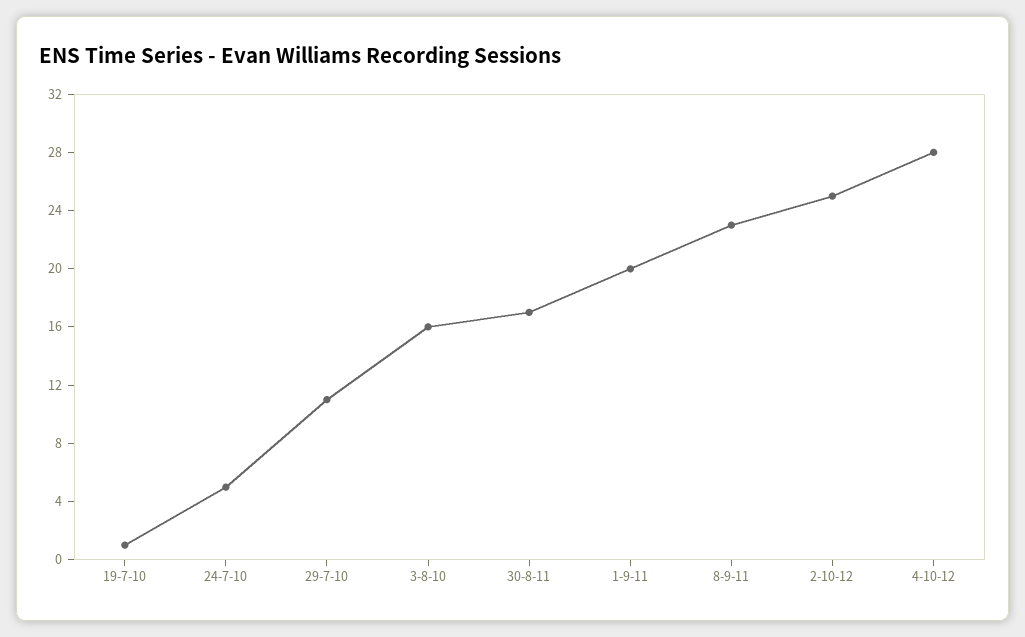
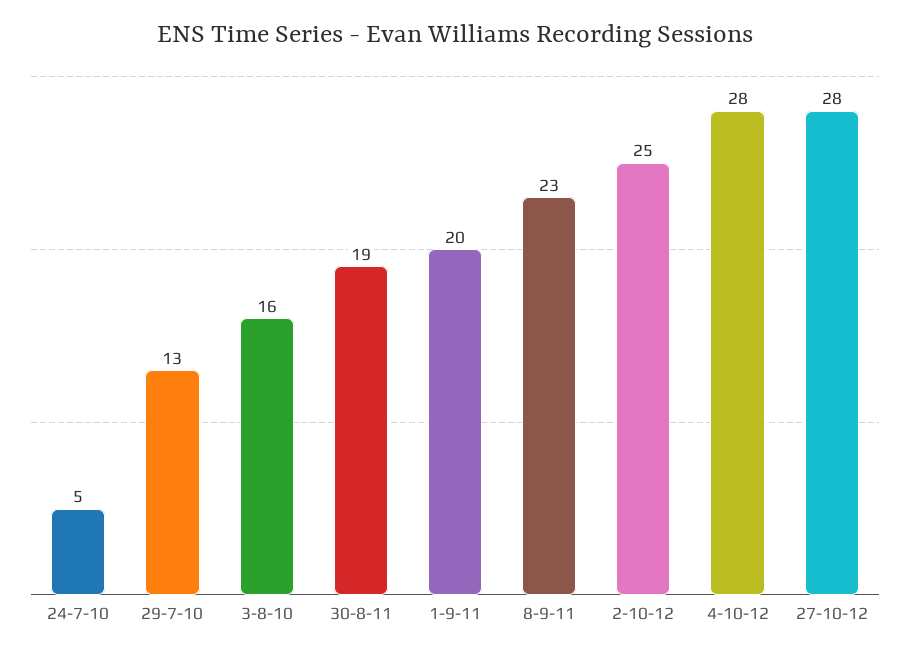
19-7-10: 1 -> none
29-7-10: 11 -> 13
30-8-11: 17 -> 19
27-10-12: none -> 28

